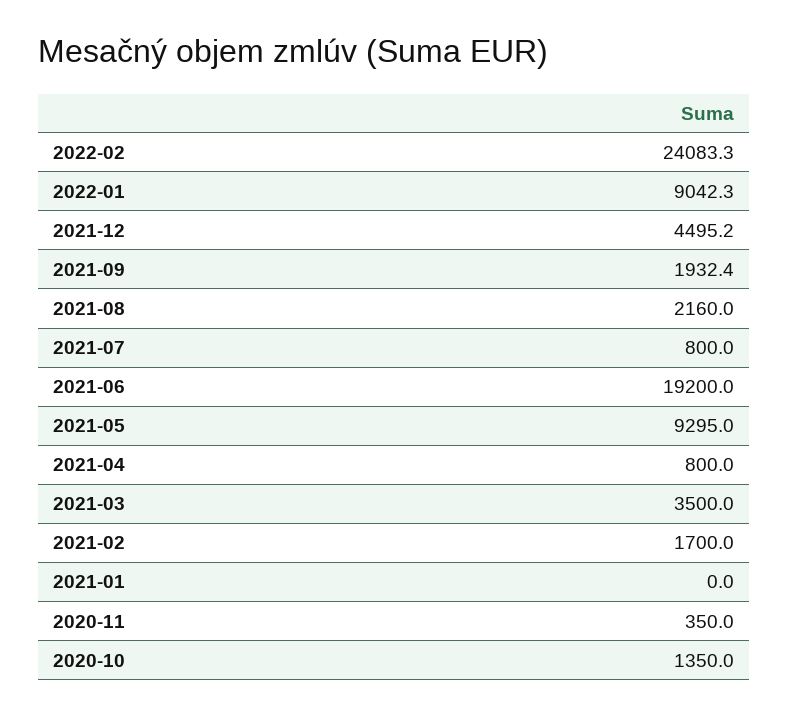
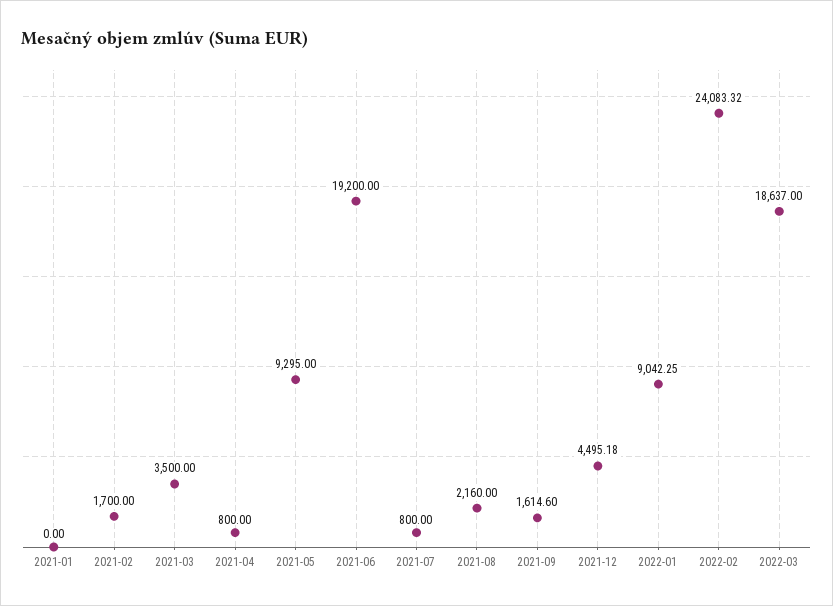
2021-09: 1932.4 -> 1614.6
2020-11: 350 -> none
2020-10: 1350 -> none
2022-03: none -> 18637

